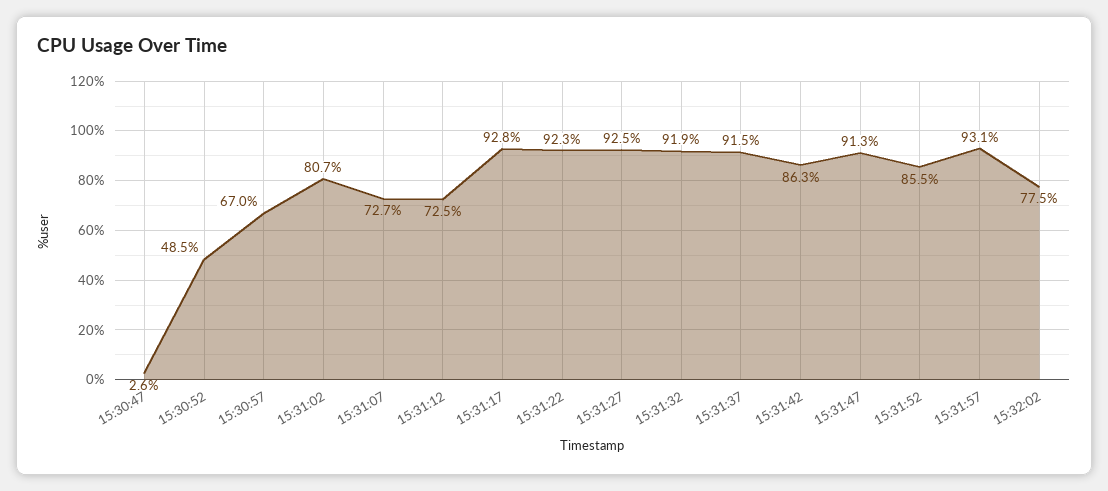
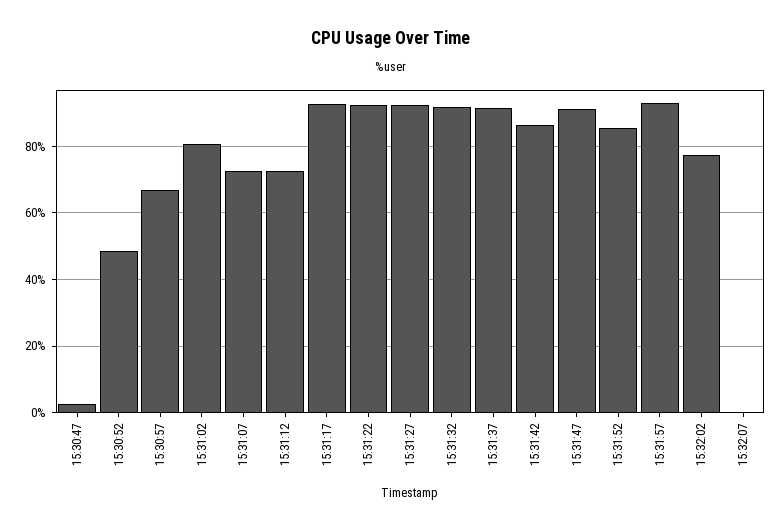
15:32:07: none -> 0

